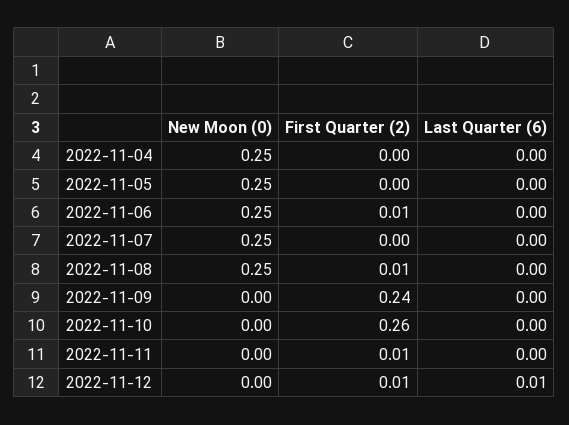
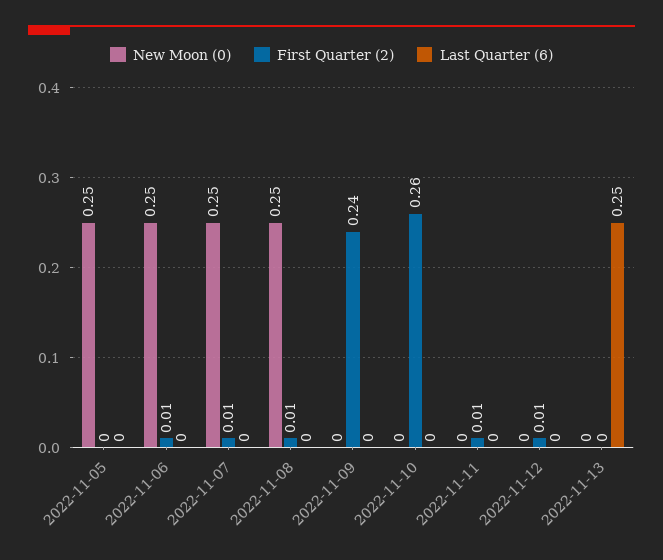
New Moon (0), 2022-11-04: 0.25 -> none
First Quarter (2), 2022-11-04: 0 -> none
Last Quarter (6), 2022-11-04: 0 -> none
First Quarter (2), 2022-11-07: 0 -> 0.01
Last Quarter (6), 2022-11-12: 0.01 -> 0
New Moon (0), 2022-11-13: none -> 0
First Quarter (2), 2022-11-13: none -> 0
Last Quarter (6), 2022-11-13: none -> 0.25

